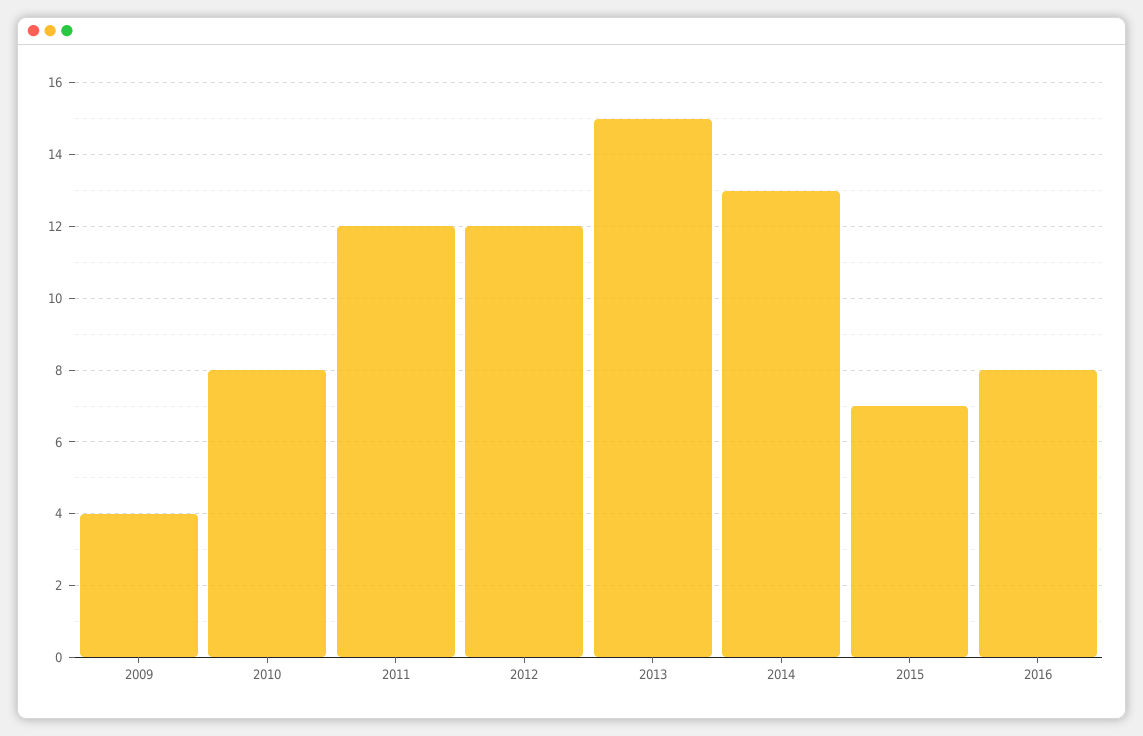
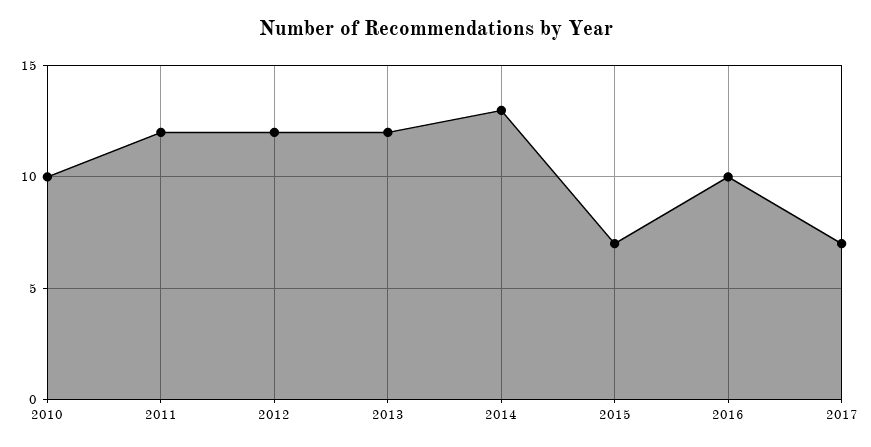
2009: 4 -> none
2010: 8 -> 10
2013: 15 -> 12
2016: 8 -> 10
2017: none -> 7

